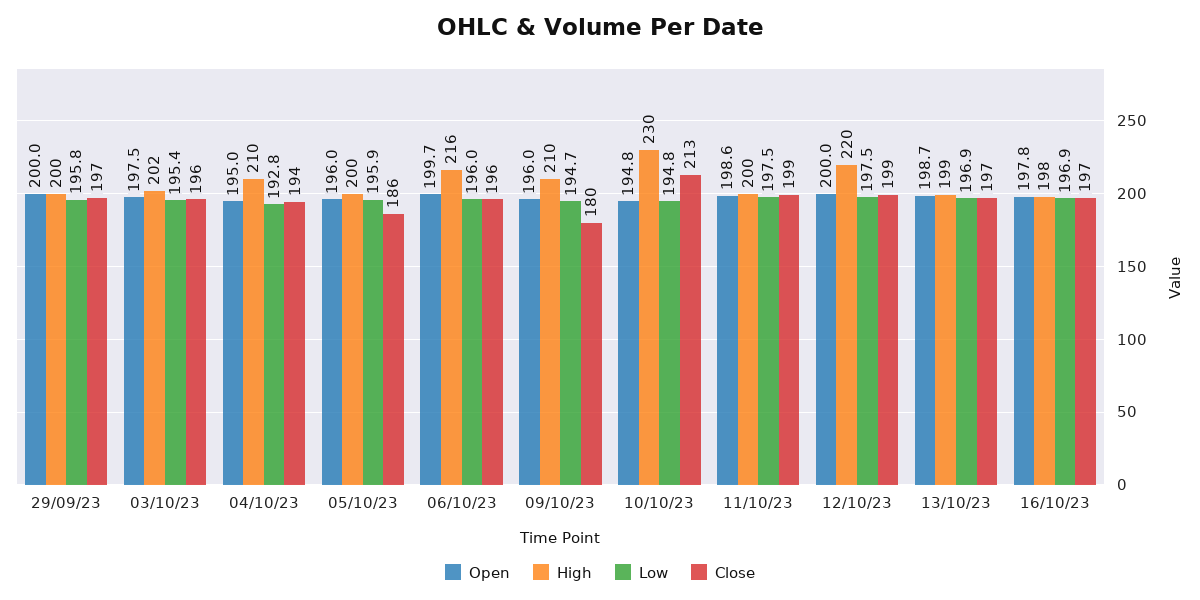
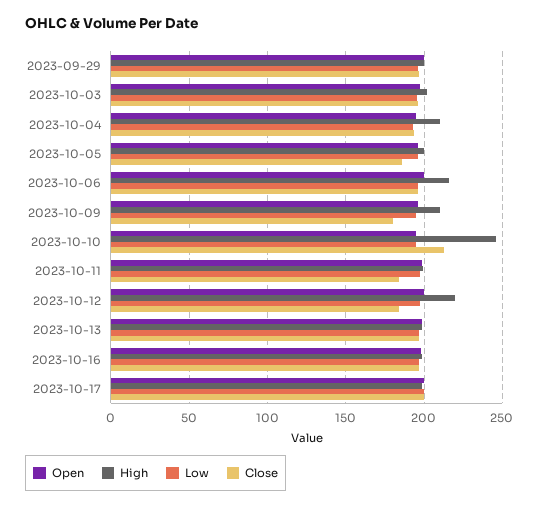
High, 10/10/23: 230 -> 245
Close, 11/10/23: 199 -> 185
Close, 12/10/23: 199 -> 185
Open, 2023-10-17: none -> 200
High, 2023-10-17: none -> 200
Low, 2023-10-17: none -> 200
Close, 2023-10-17: none -> 200

